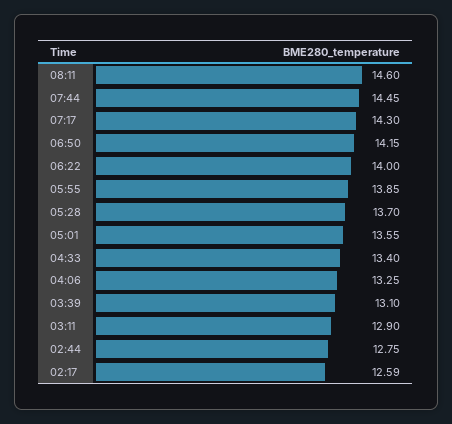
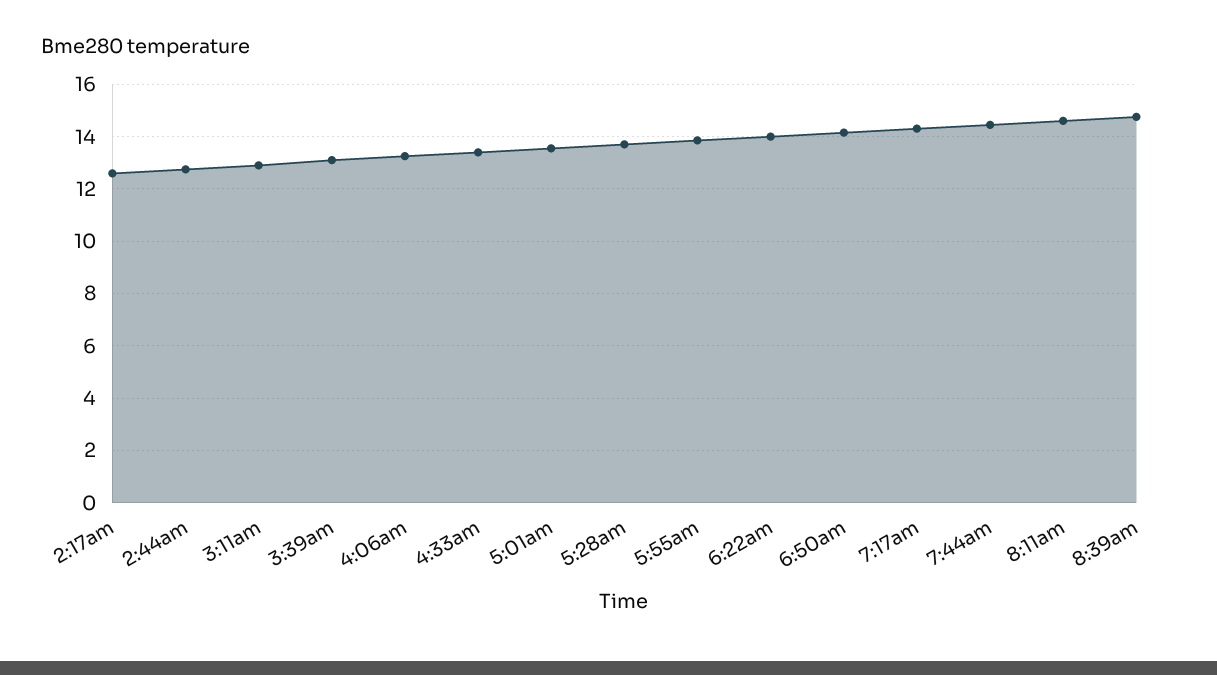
8:39am: none -> 14.75

